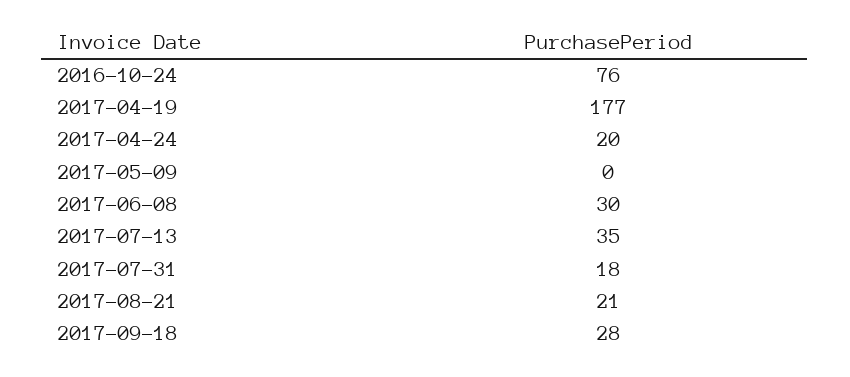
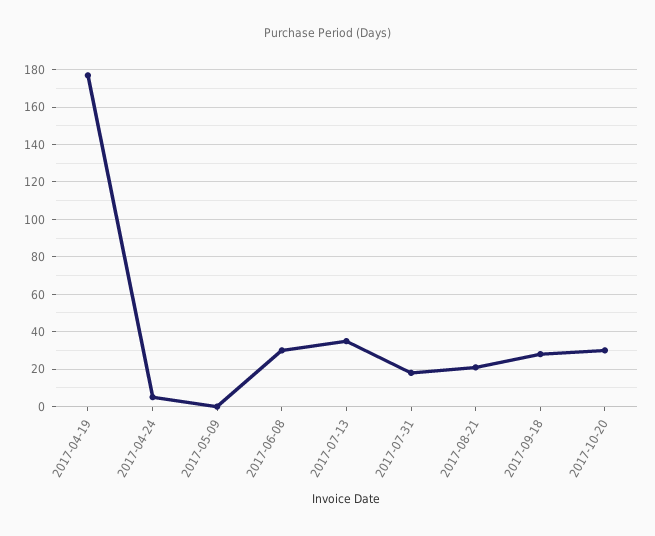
2016-10-24: 76 -> none
2017-04-24: 20 -> 5
2017-10-20: none -> 30

